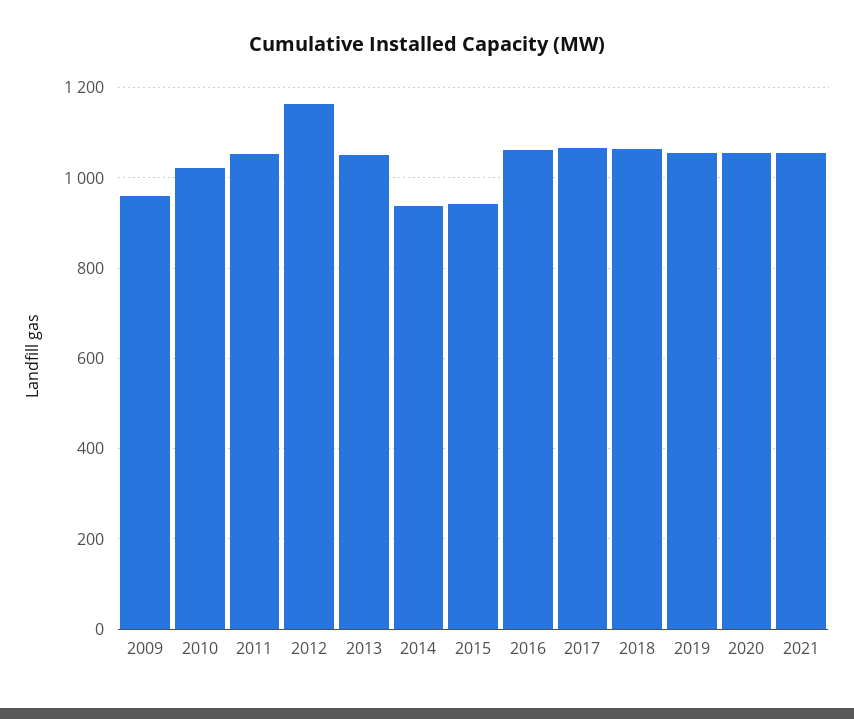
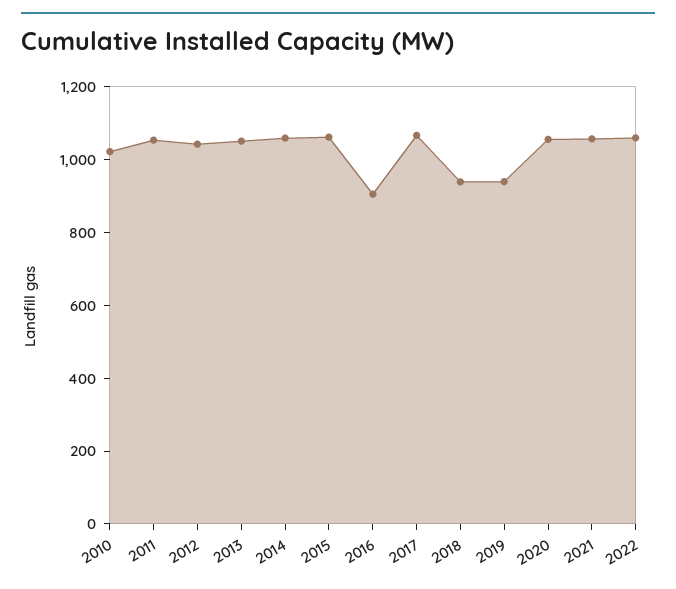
2009: 960 -> none
2012: 1160 -> 1050
2014: 940 -> 1050
2015: 940 -> 1050
2016: 1060 -> 900
2018: 1060 -> 950
2019: 1060 -> 950
2022: none -> 1050

